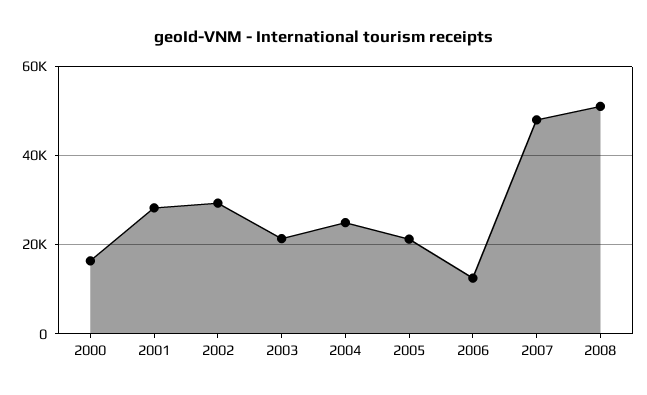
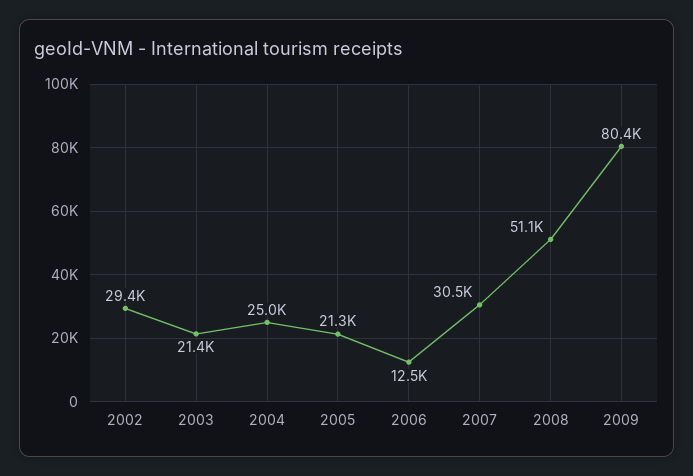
2000: 16000 -> none
2001: 28000 -> none
2007: 48000 -> 30500
2009: none -> 80400

